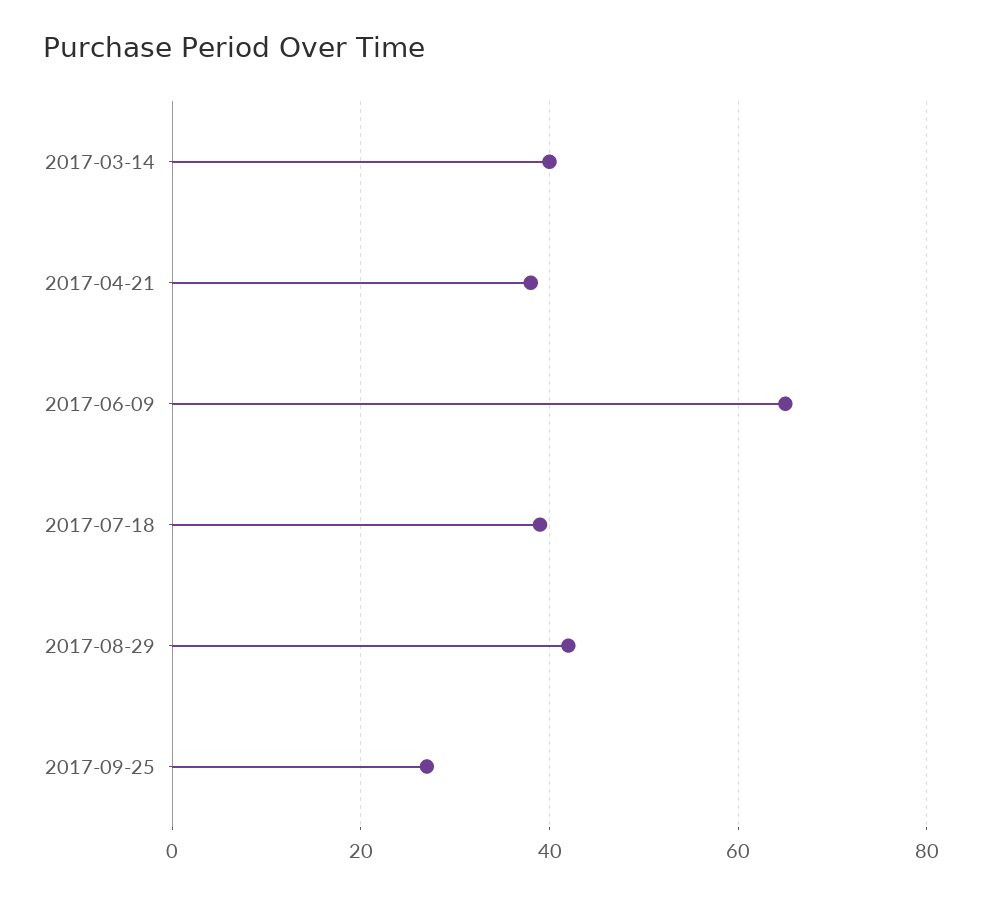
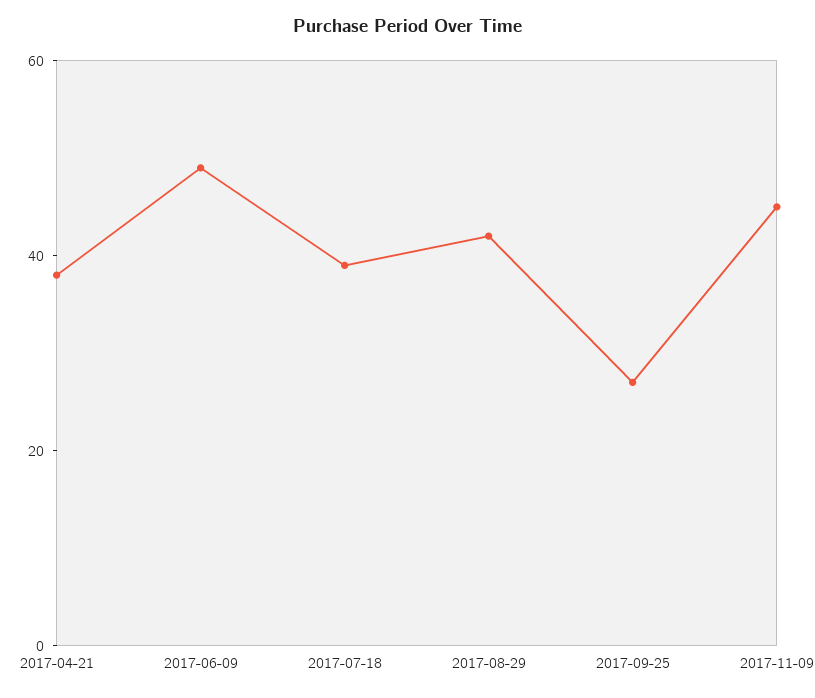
2017-03-14: 40 -> none
2017-06-09: 65 -> 50
2017-11-09: none -> 45

